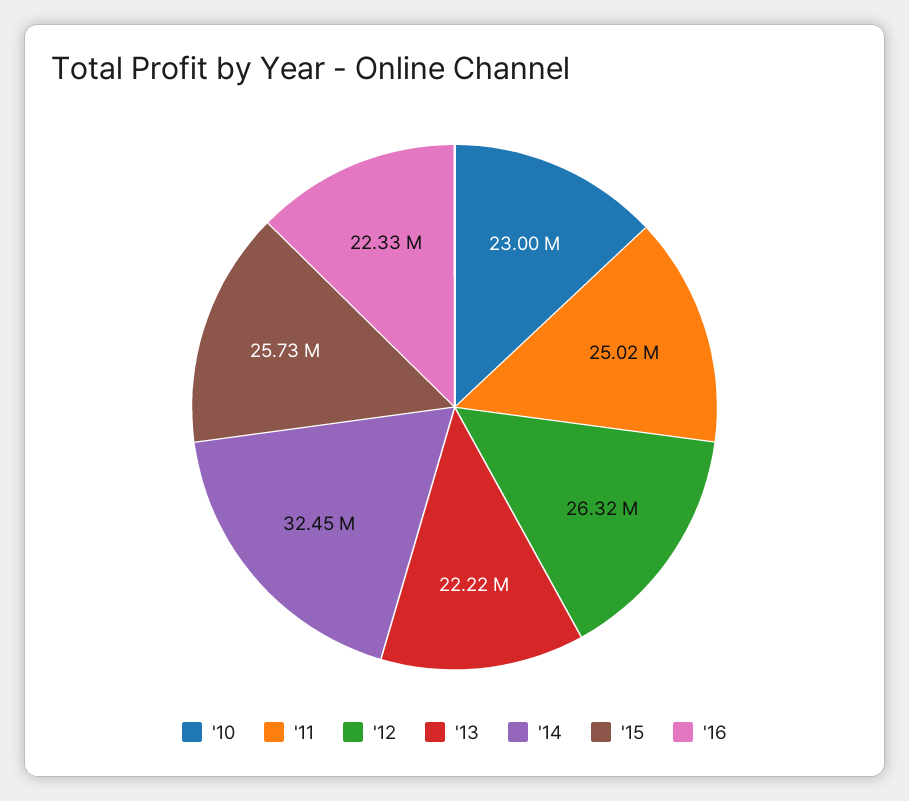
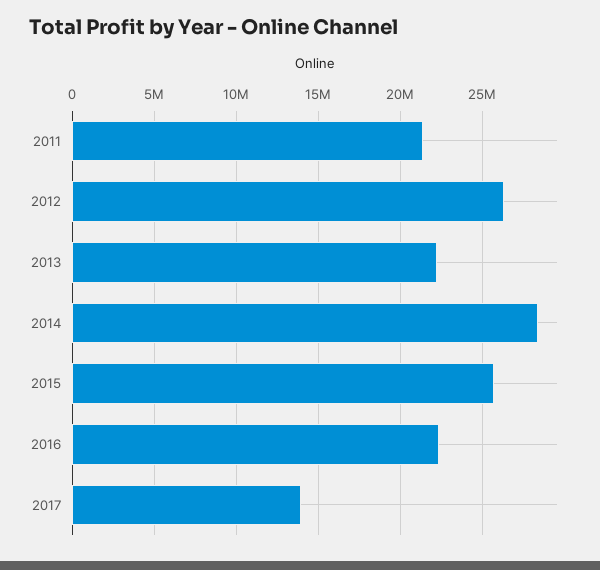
'10: 23000000 -> none
'11: 25020000 -> 21500000
'14: 32450000 -> 28500000
2017: none -> 14000000

